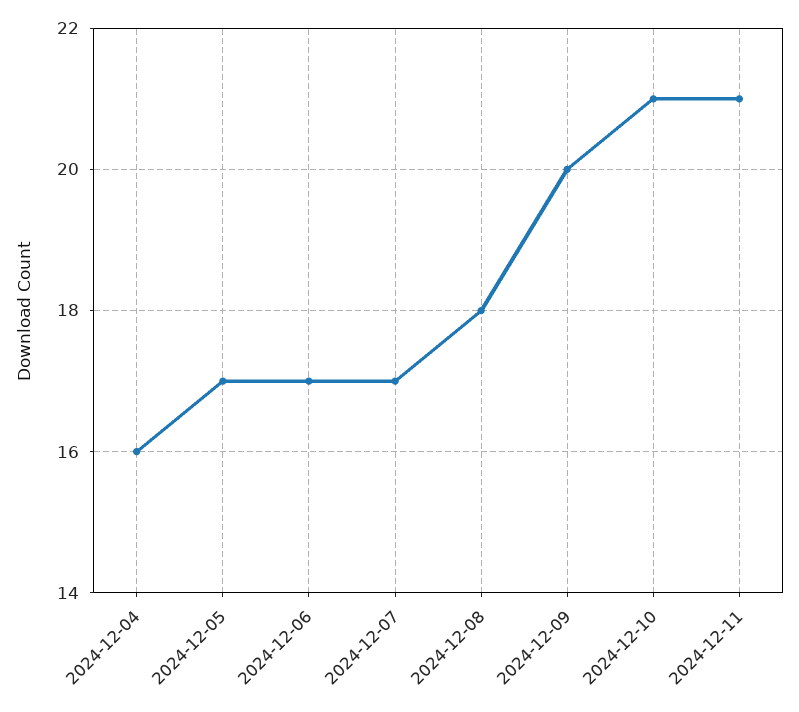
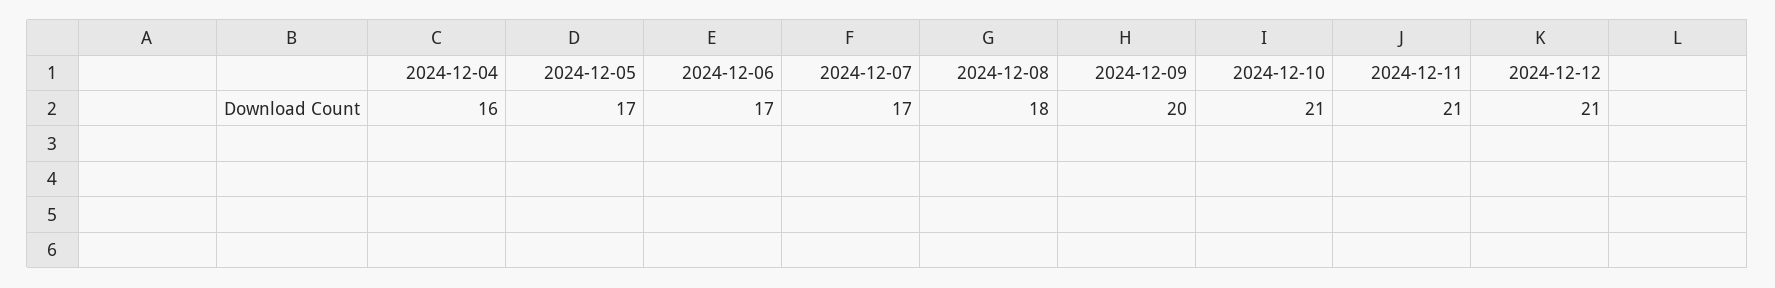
2024-12-12: none -> 21

